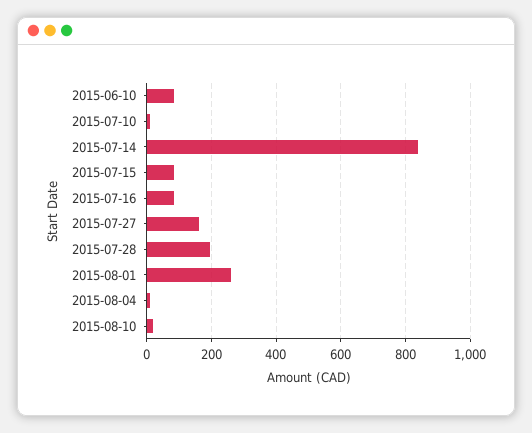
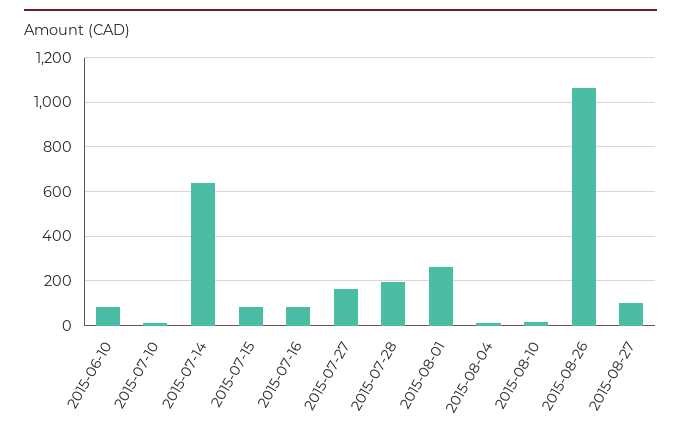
2015-07-14: 840 -> 650
2015-08-26: none -> 1050
2015-08-27: none -> 100

